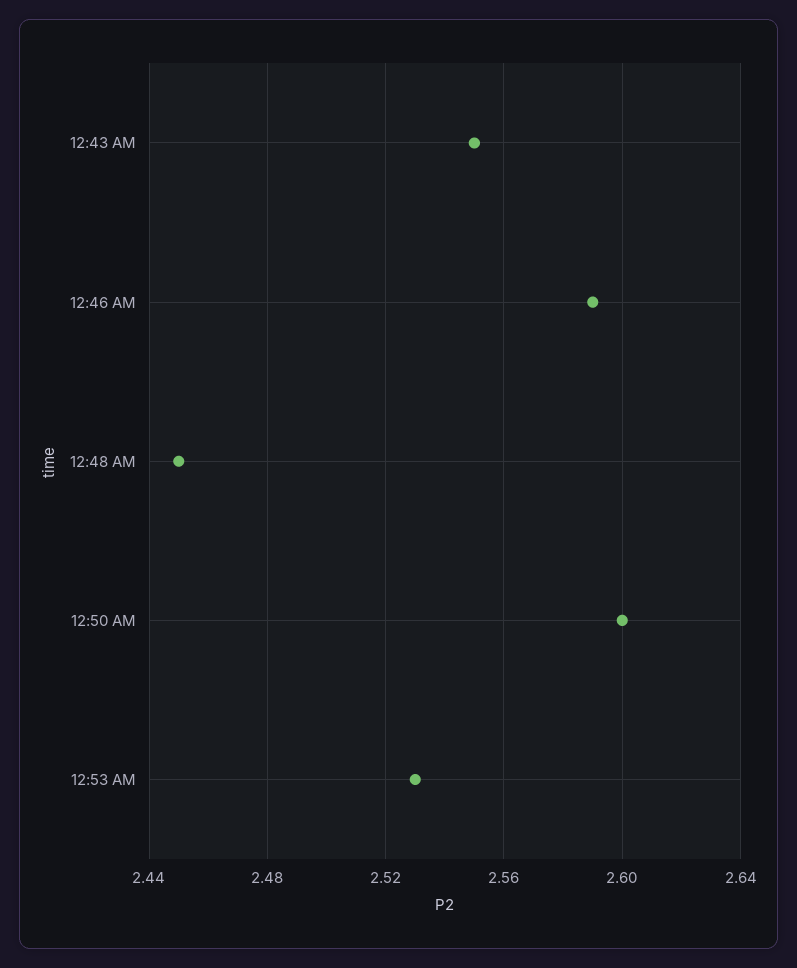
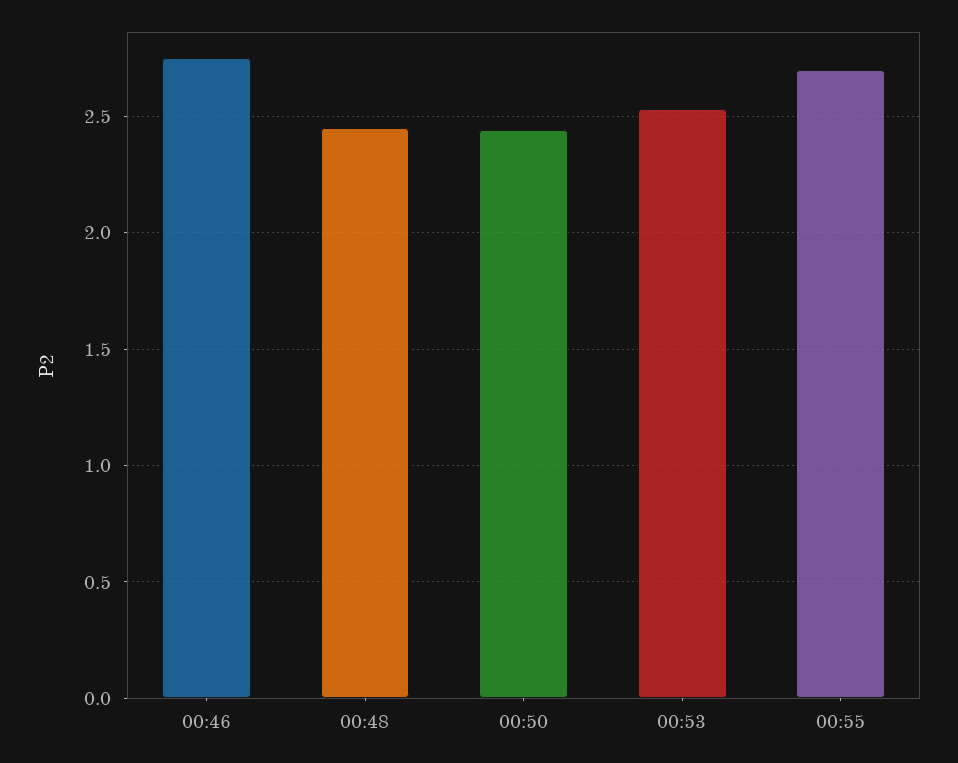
12:43 AM: 2.55 -> none
12:46 AM: 2.59 -> 2.75
12:50 AM: 2.6 -> 2.45
00:55: none -> 2.7

